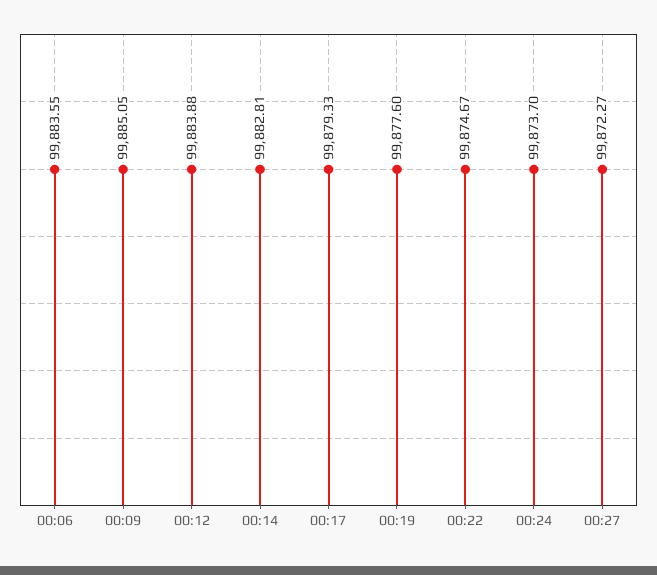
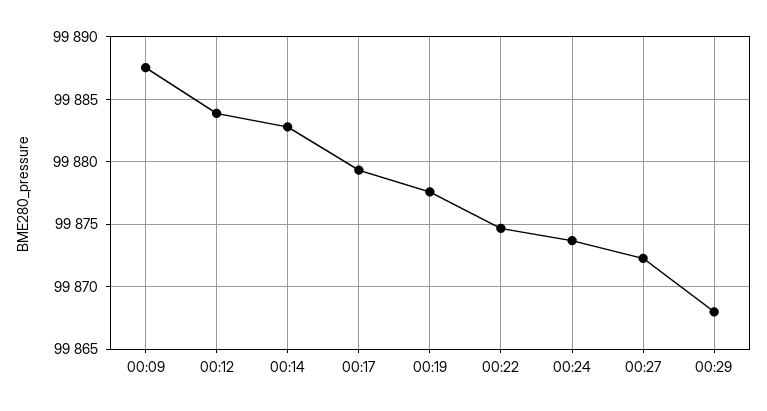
00:06: 99883.55 -> none
00:09: 99885.05 -> 99887.5
00:29: none -> 99868

